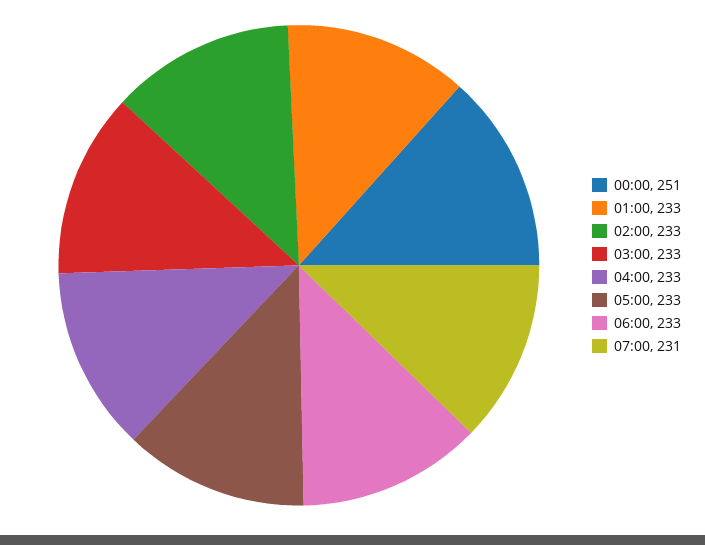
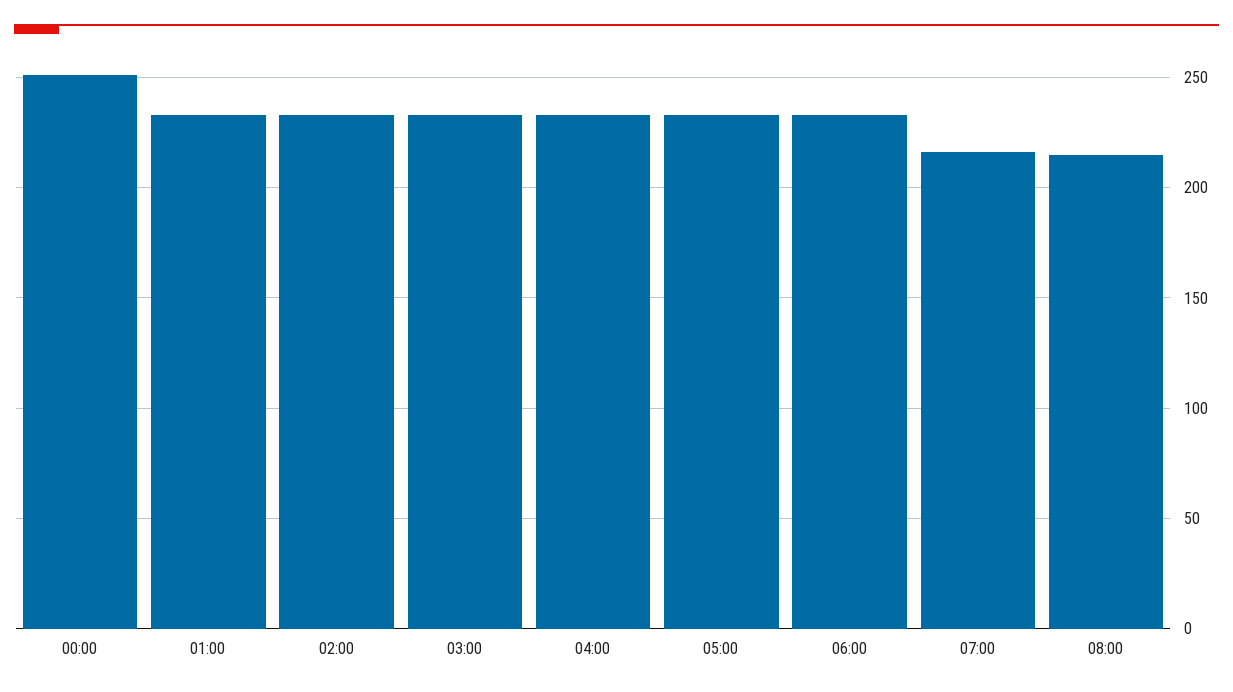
07:00: 231 -> 215
08:00: none -> 215

